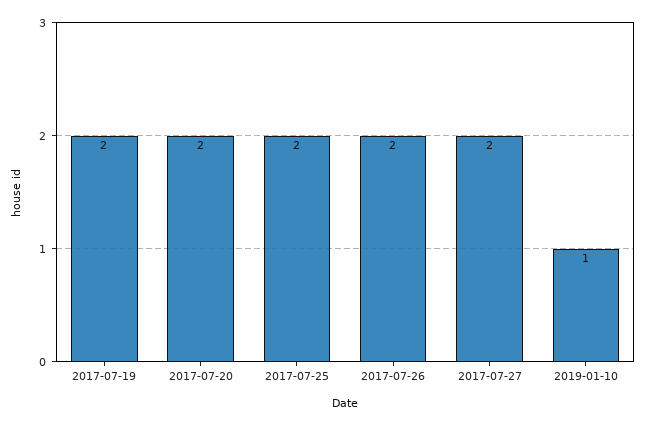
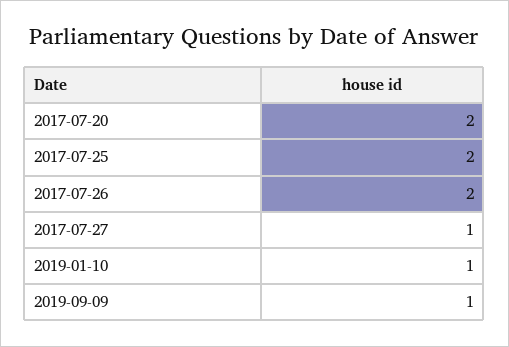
2017-07-19: 2 -> none
2017-07-27: 2 -> 1
2019-09-09: none -> 1

